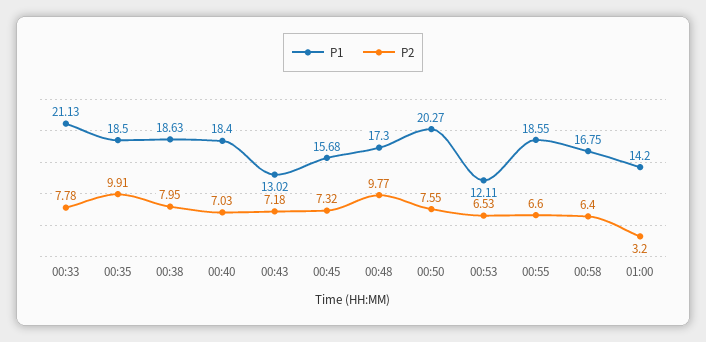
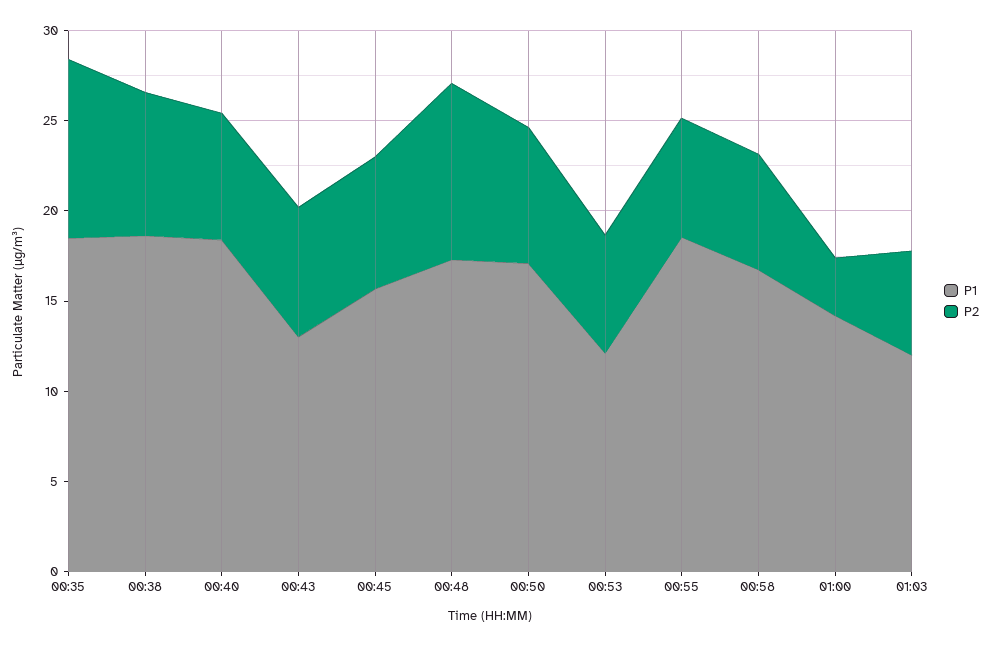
P1, 00:33: 21.13 -> none
P2, 00:33: 7.78 -> none
P1, 00:50: 20.27 -> 17
P1, 01:03: none -> 12
P2, 01:03: none -> 6

